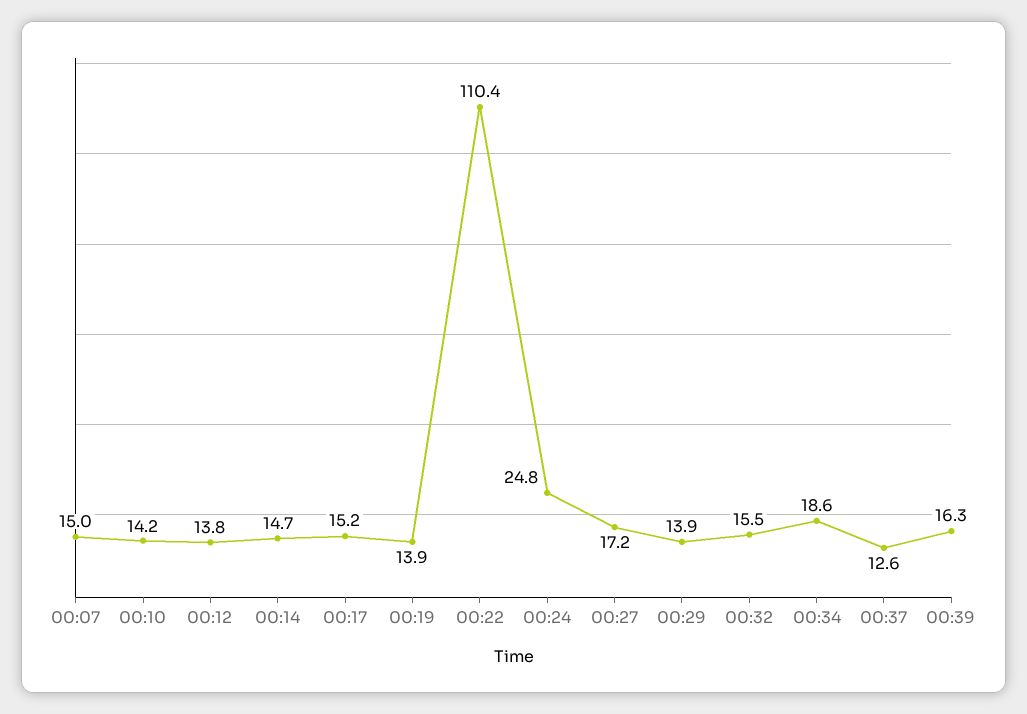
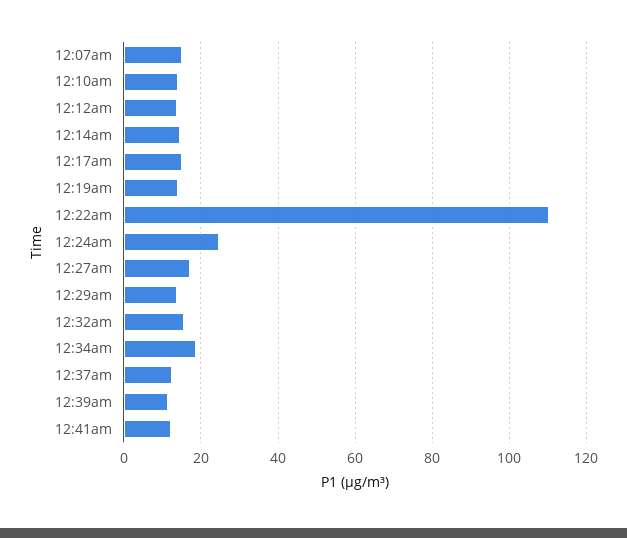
00:39: 16.3 -> 12
12:41am: none -> 12

